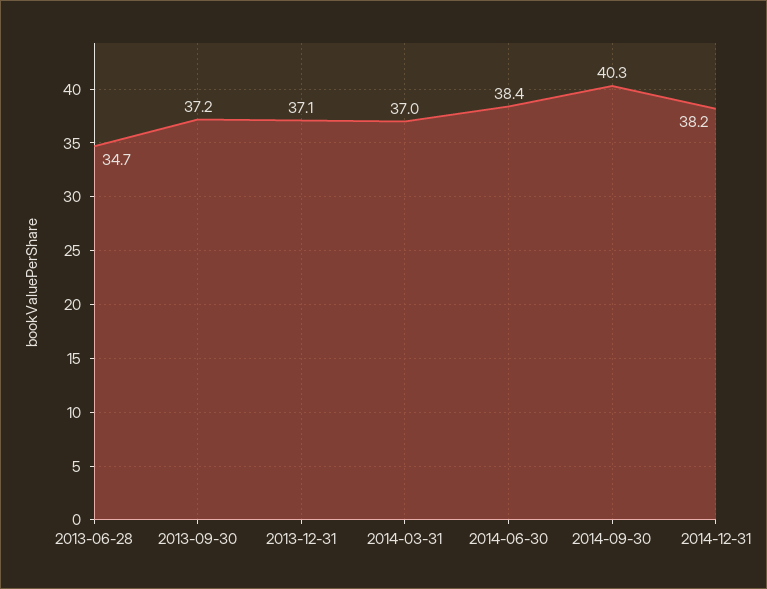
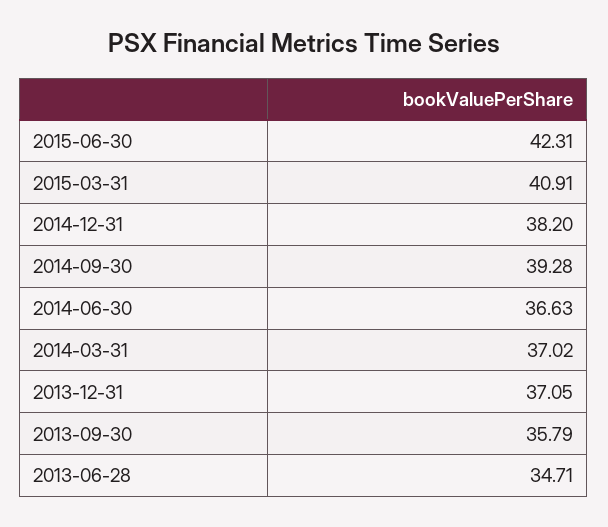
2013-09-30: 37.2 -> 35.79
2014-06-30: 38.4 -> 36.63
2014-09-30: 40.3 -> 39.28
2015-06-30: none -> 42.31
2015-03-31: none -> 40.91

